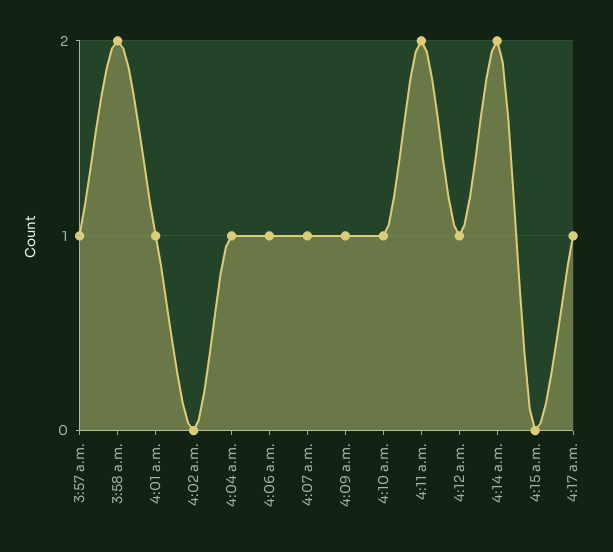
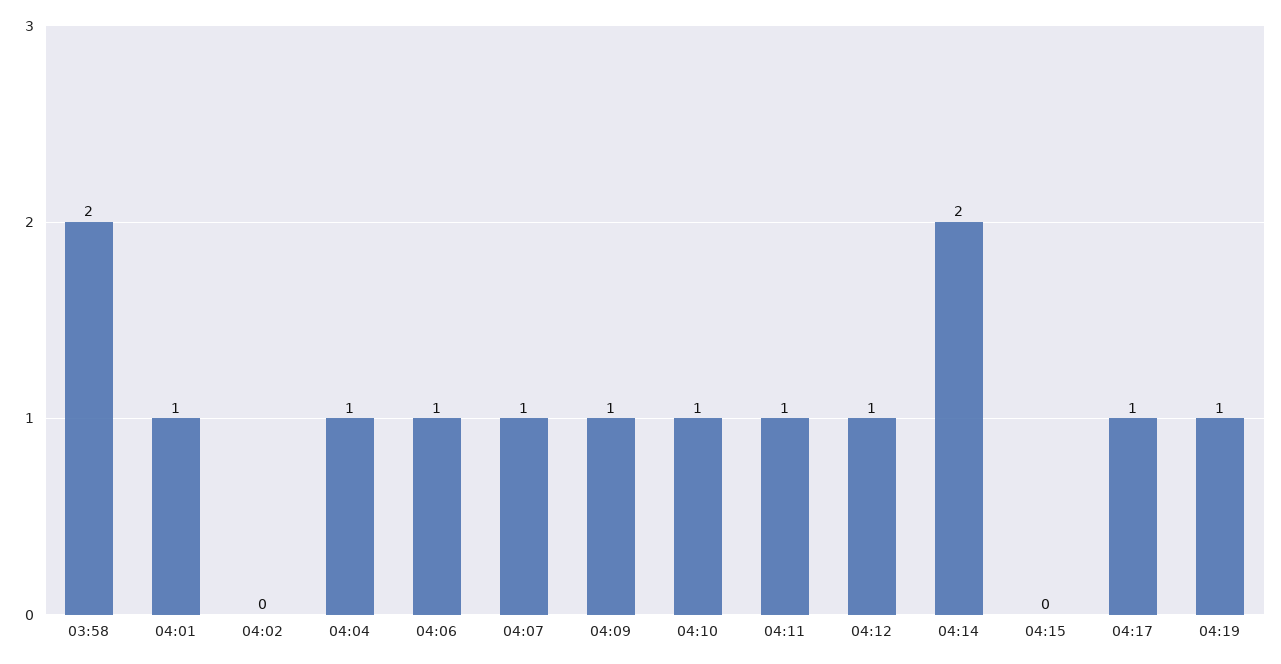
3:57 a.m.: 1 -> none
4:11 a.m.: 2 -> 1
04:19: none -> 1

